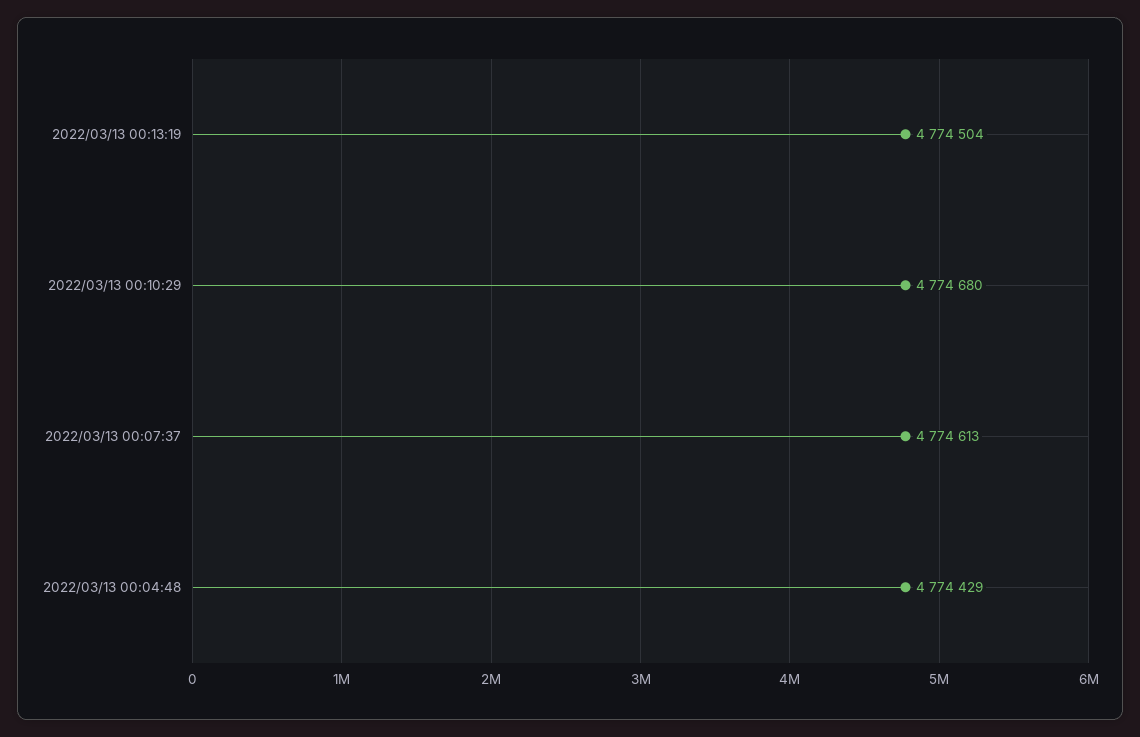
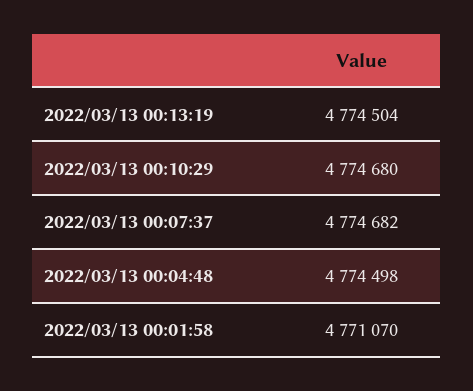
2022/03/13 00:07:37: 4774613 -> 4774682
2022/03/13 00:04:48: 4774429 -> 4774498
2022/03/13 00:01:58: none -> 4771070

